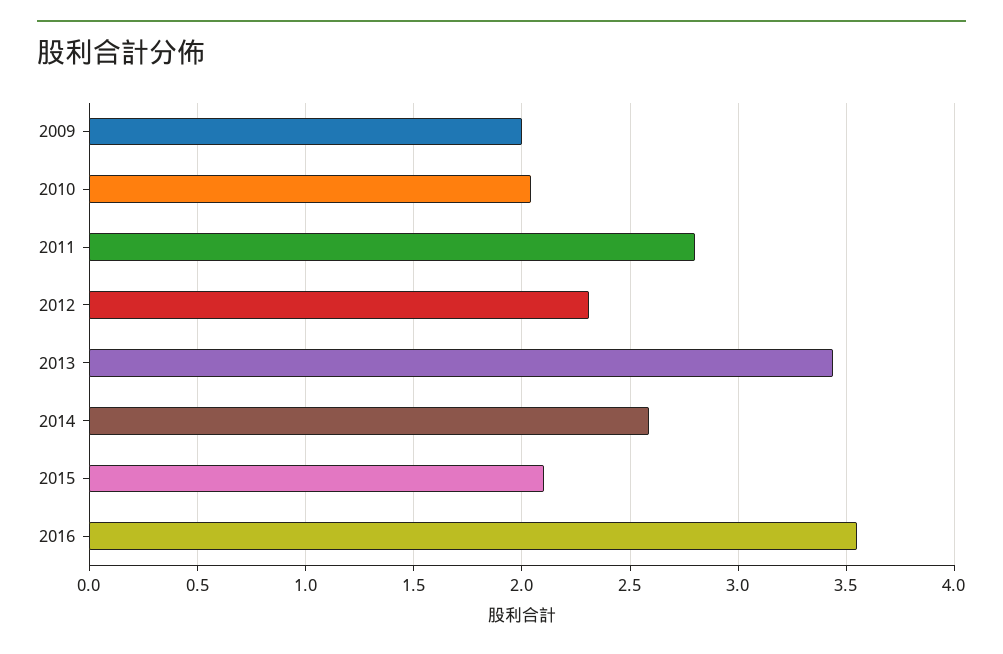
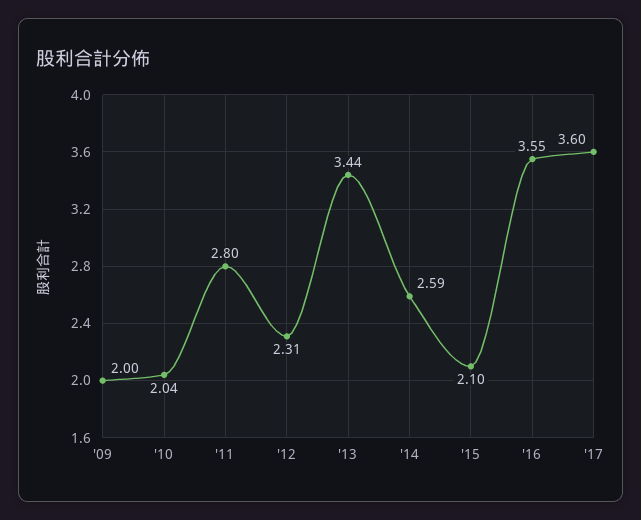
'17: none -> 3.6

